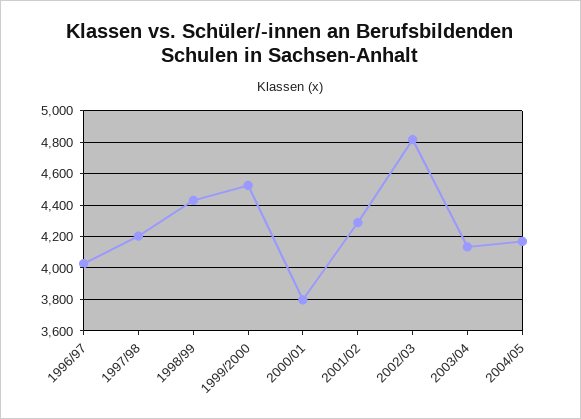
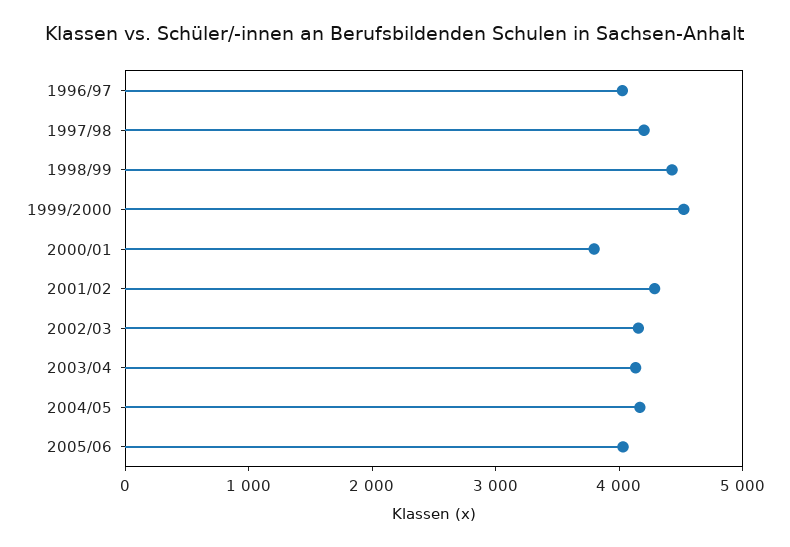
2002/03: 4800 -> 4200
2005/06: none -> 4000

